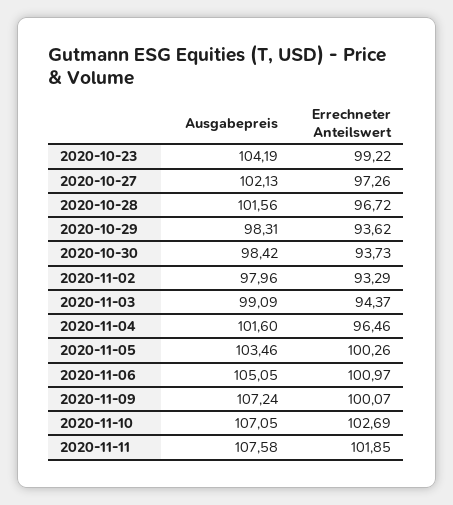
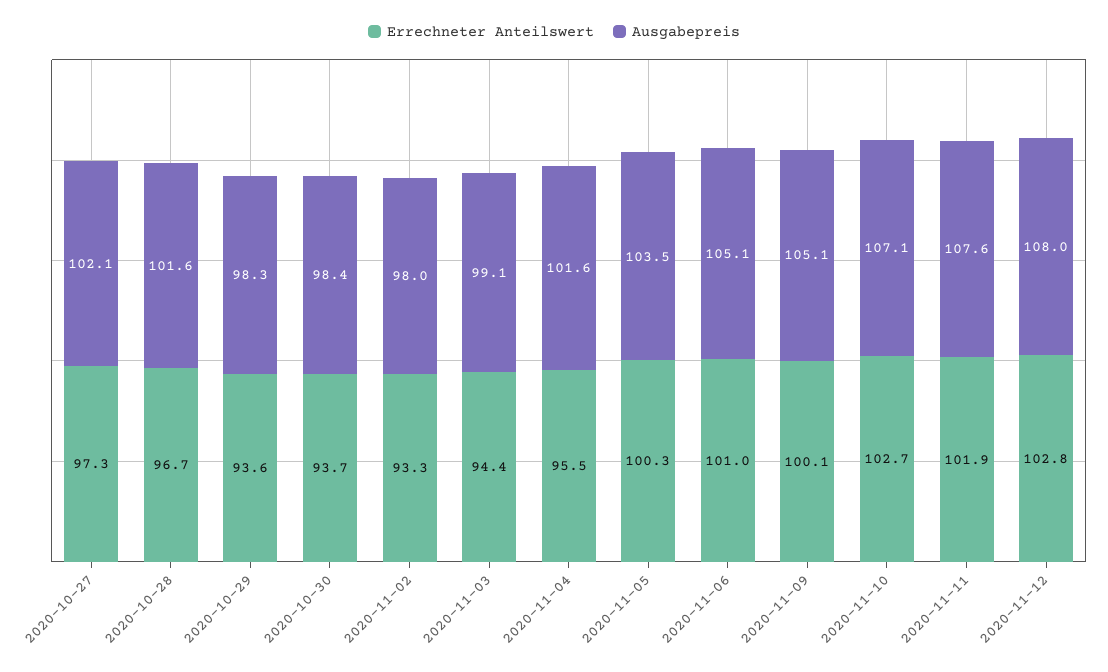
Ausgabepreis, 2020-10-23: 104.19 -> none
Errechneter Anteilswert, 2020-10-23: 99.22 -> none
Errechneter Anteilswert, 2020-11-04: 96.46 -> 95.5
Ausgabepreis, 2020-11-09: 107.24 -> 105.1
Errechneter Anteilswert, 2020-11-12: none -> 102.8
Ausgabepreis, 2020-11-12: none -> 108

